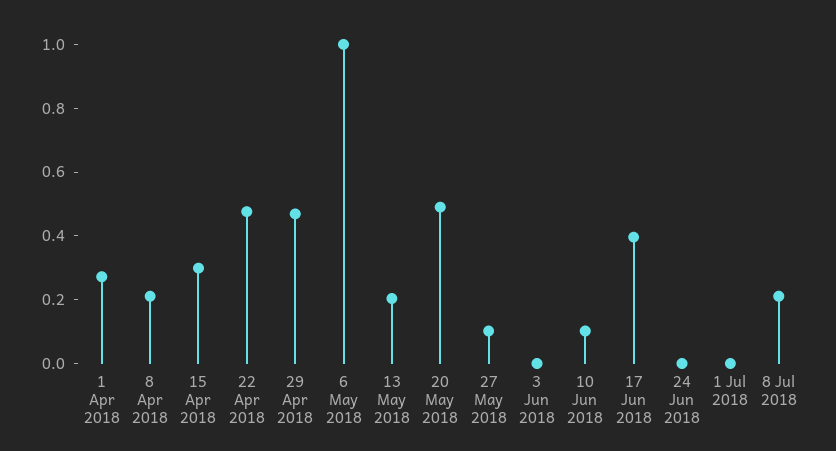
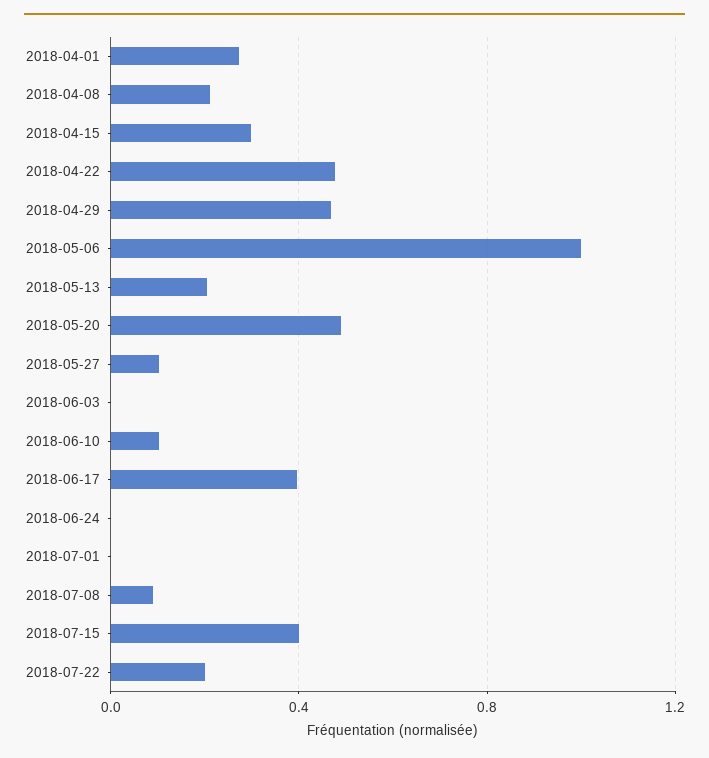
8 Jul 2018: 0.2 -> 0.1
2018-07-15: none -> 0.4
2018-07-22: none -> 0.2

